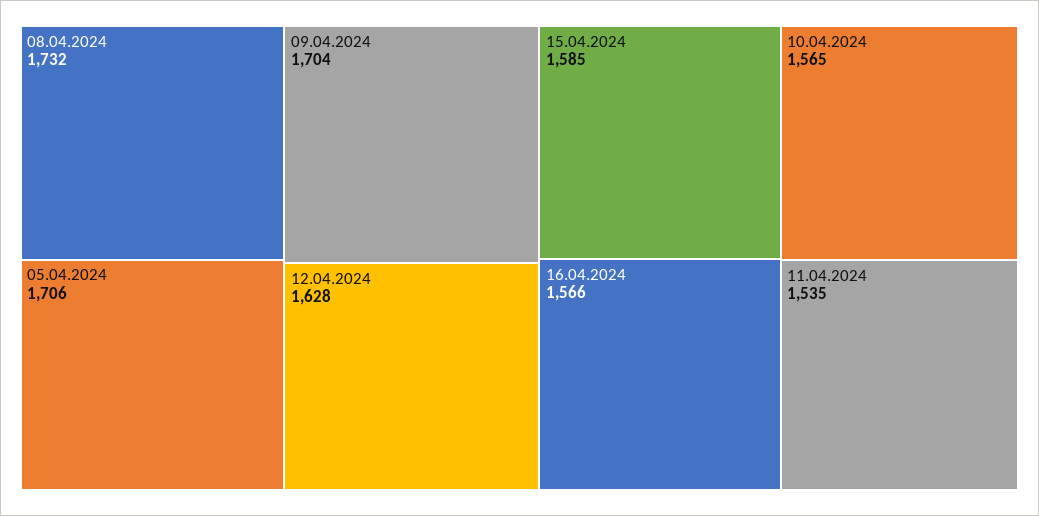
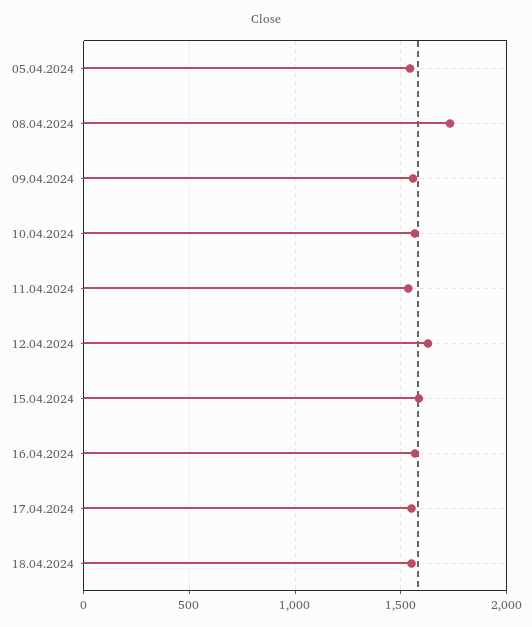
05.04.2024: 1706 -> 1550
09.04.2024: 1704 -> 1550
17.04.2024: none -> 1550
18.04.2024: none -> 1550

